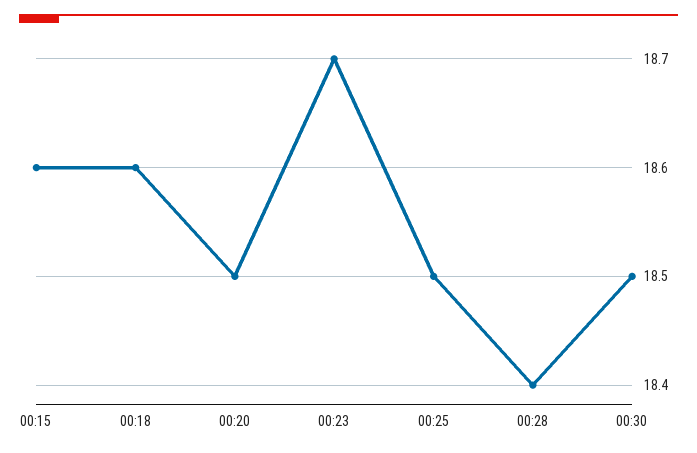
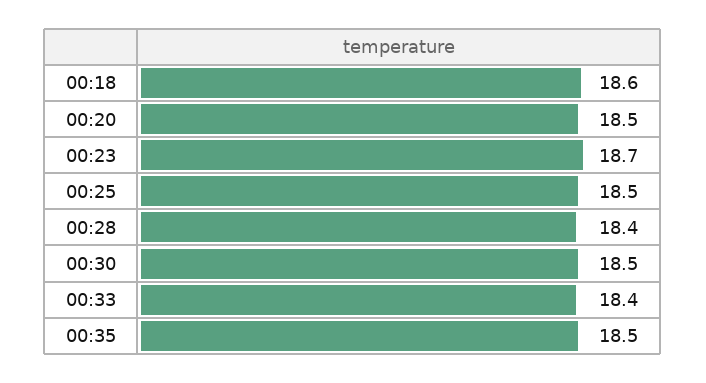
00:15: 18.6 -> none
00:33: none -> 18.4
00:35: none -> 18.5

